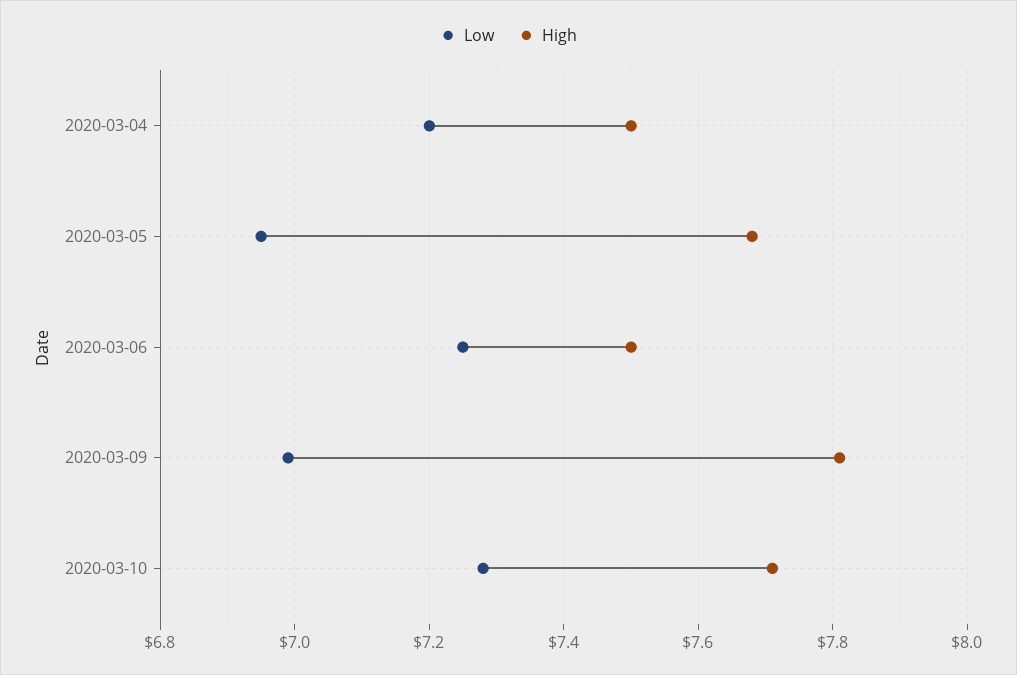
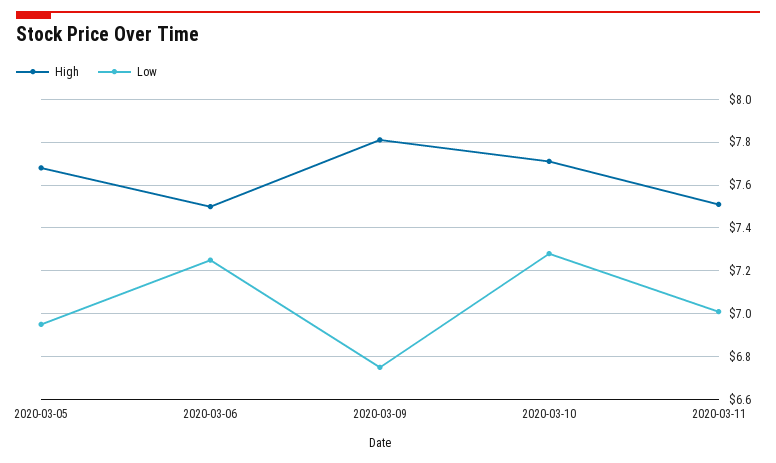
Low, 2020-03-04: 7.2 -> none
High, 2020-03-04: 7.5 -> none
Low, 2020-03-09: 7 -> 6.75
High, 2020-03-11: none -> 7.5
Low, 2020-03-11: none -> 7

